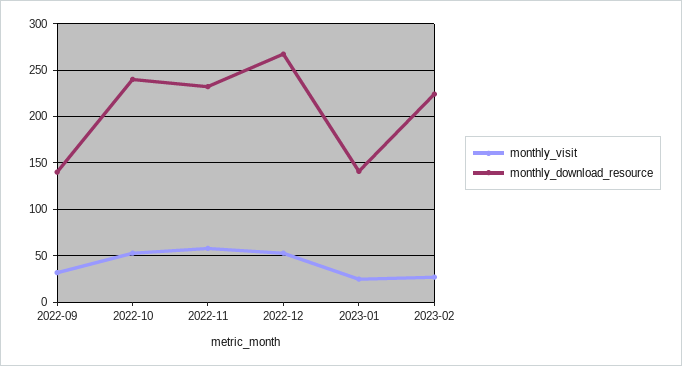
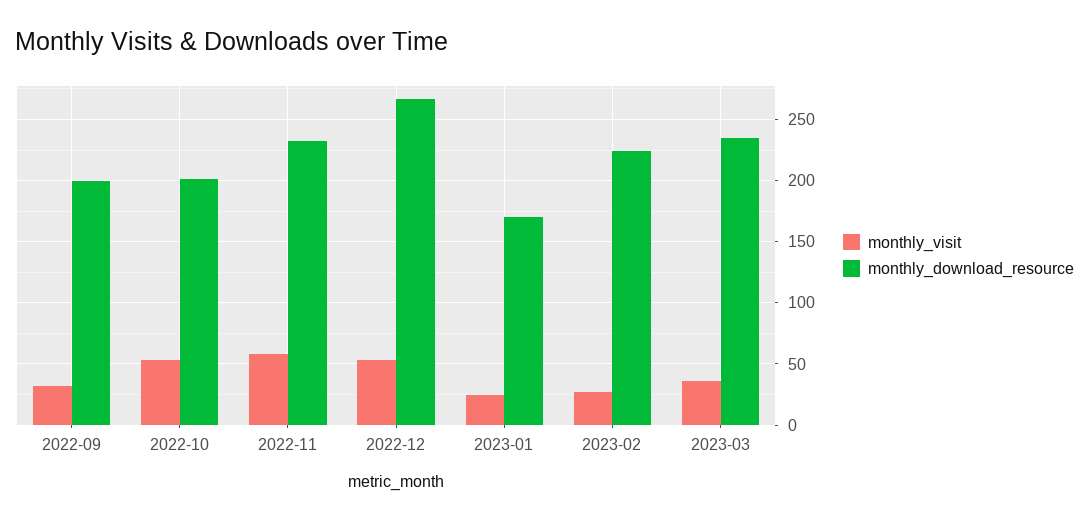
monthly_download_resource, 2022-09: 140 -> 200
monthly_download_resource, 2022-10: 240 -> 200
monthly_download_resource, 2023-01: 140 -> 170
monthly_visit, 2023-03: none -> 35
monthly_download_resource, 2023-03: none -> 235

